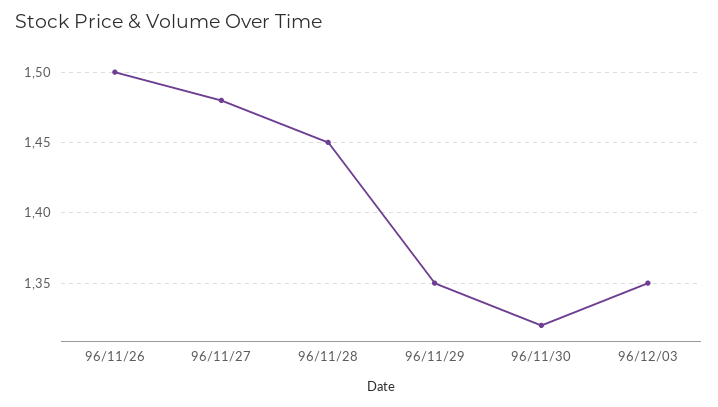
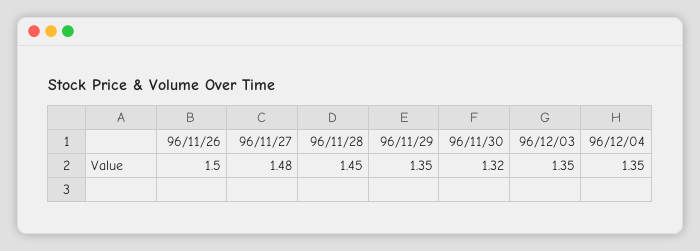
96/12/04: none -> 1.35

